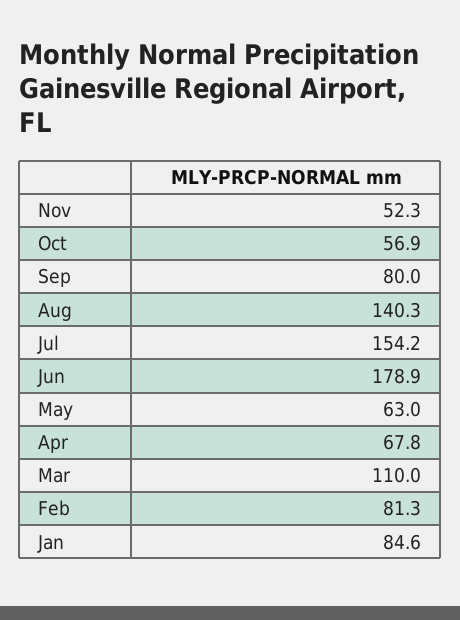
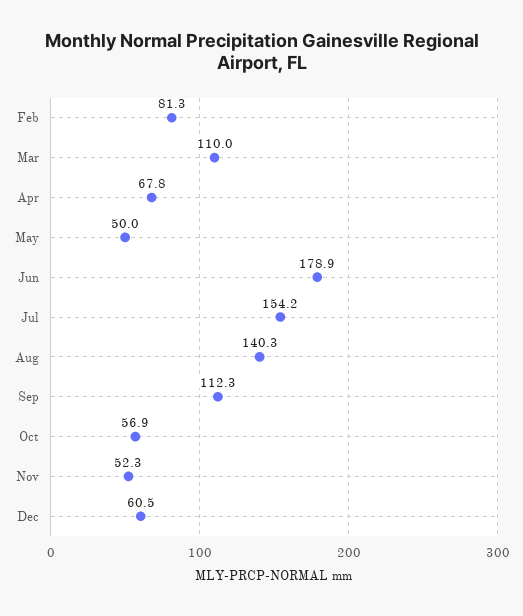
Sep: 80 -> 112.3
May: 63 -> 50
Jan: 84.6 -> none
Dec: none -> 60.5

